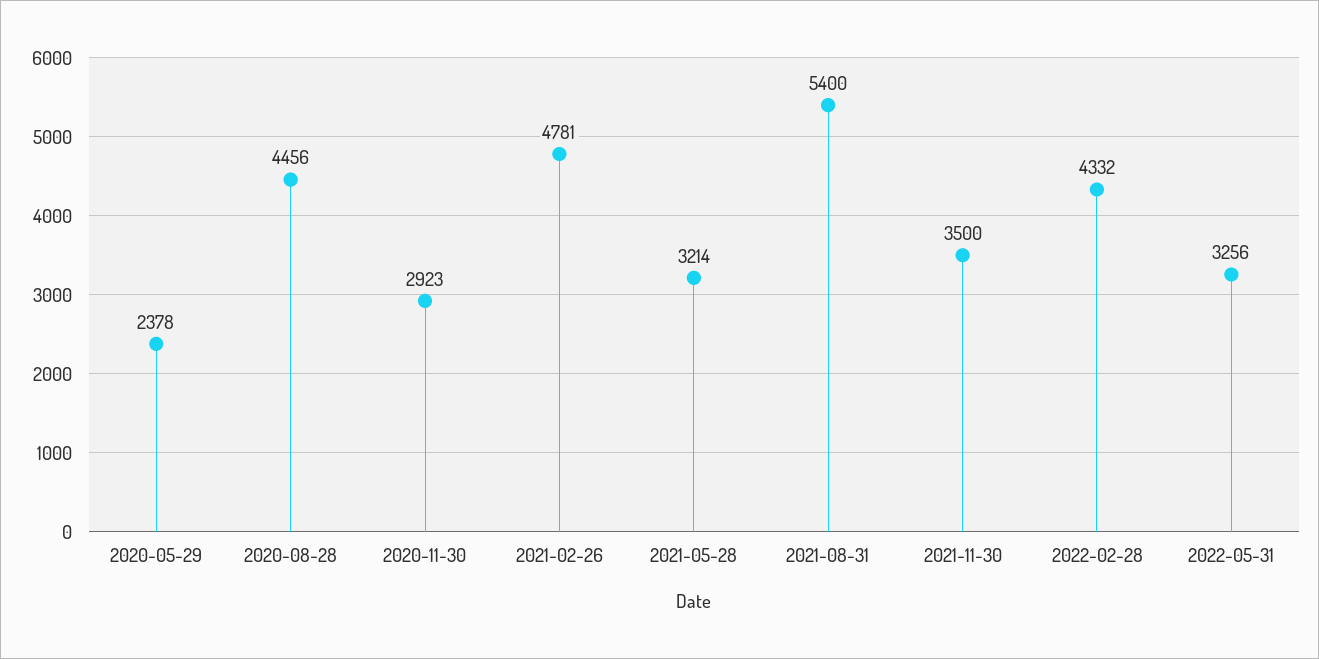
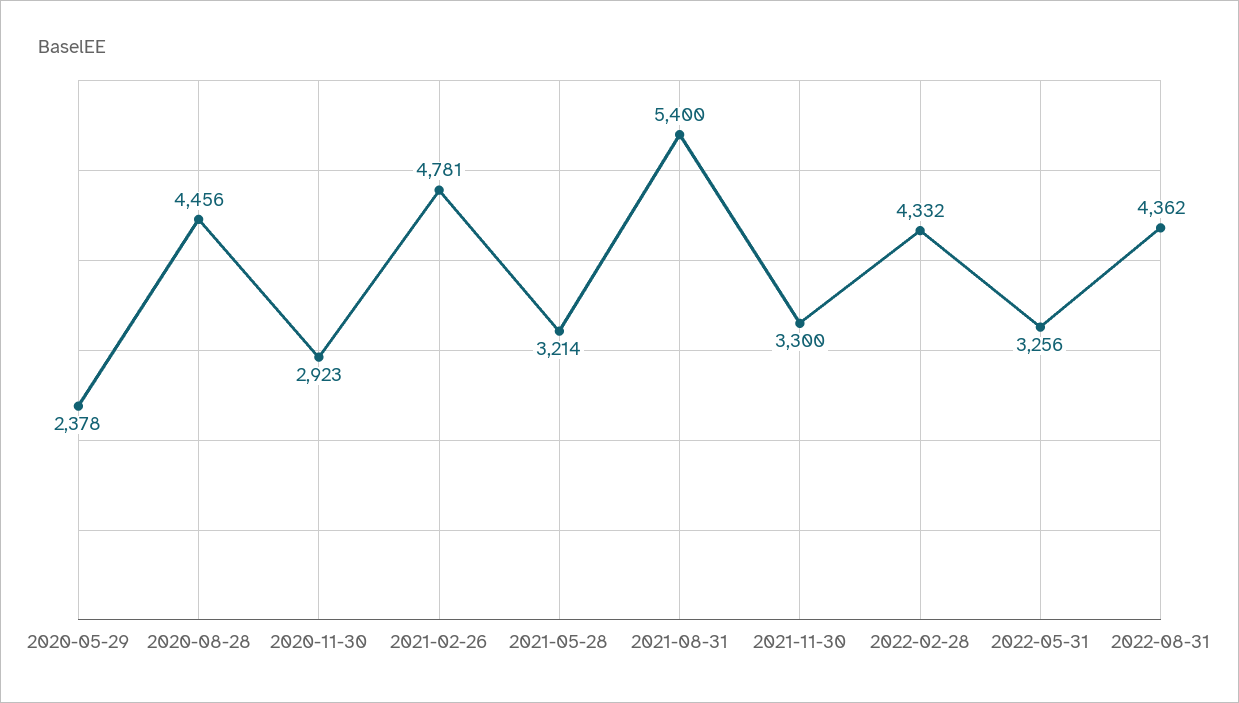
2021-11-30: 3500 -> 3300
2022-08-31: none -> 4362

